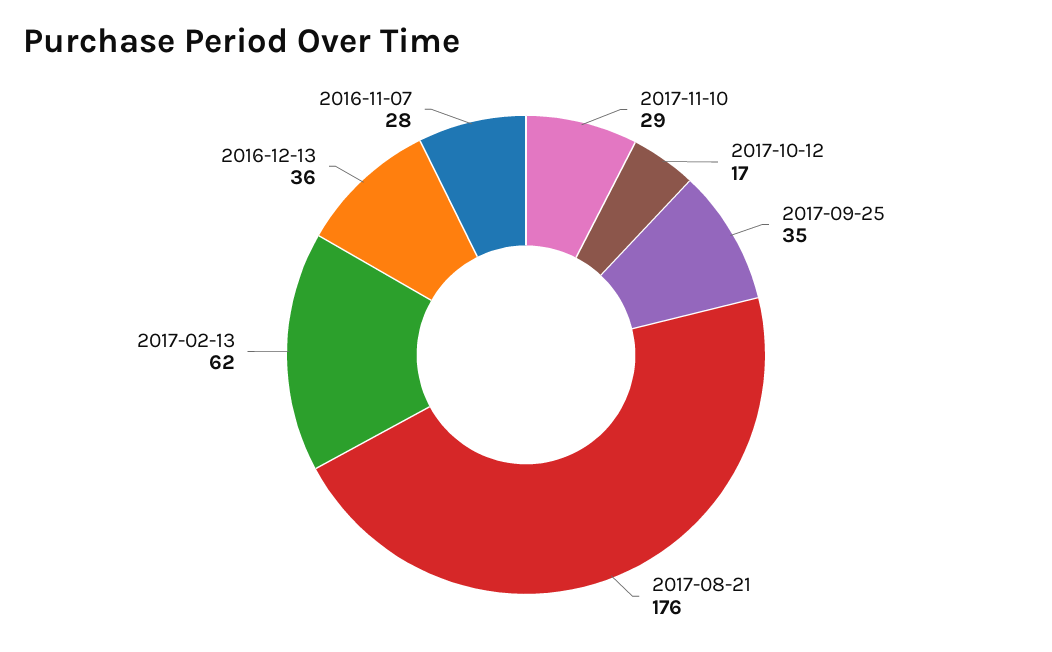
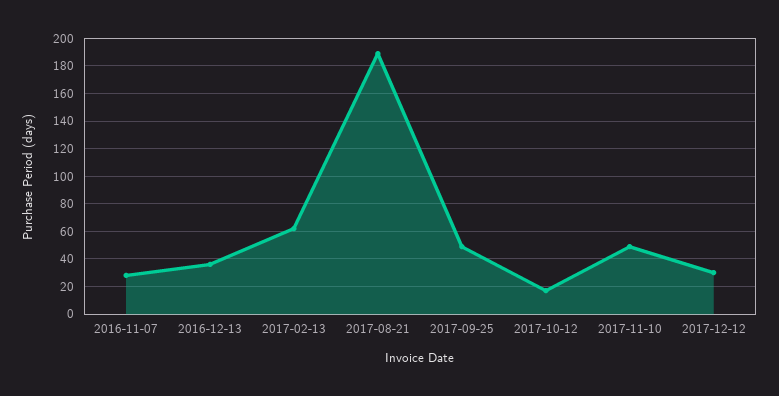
2017-11-10: 29 -> 50
2017-09-25: 35 -> 50
2017-08-21: 176 -> 190
2017-12-12: none -> 30

